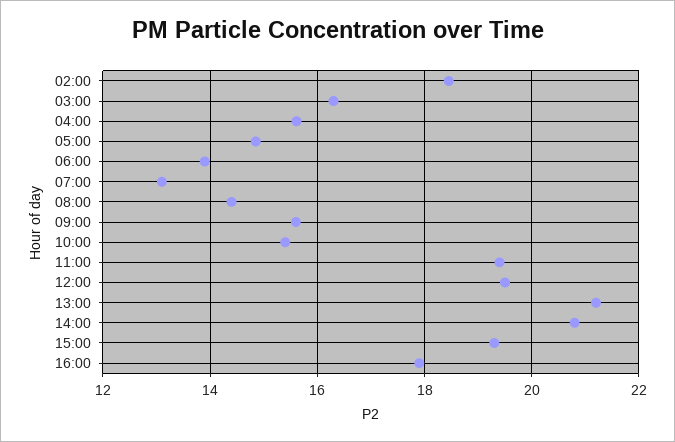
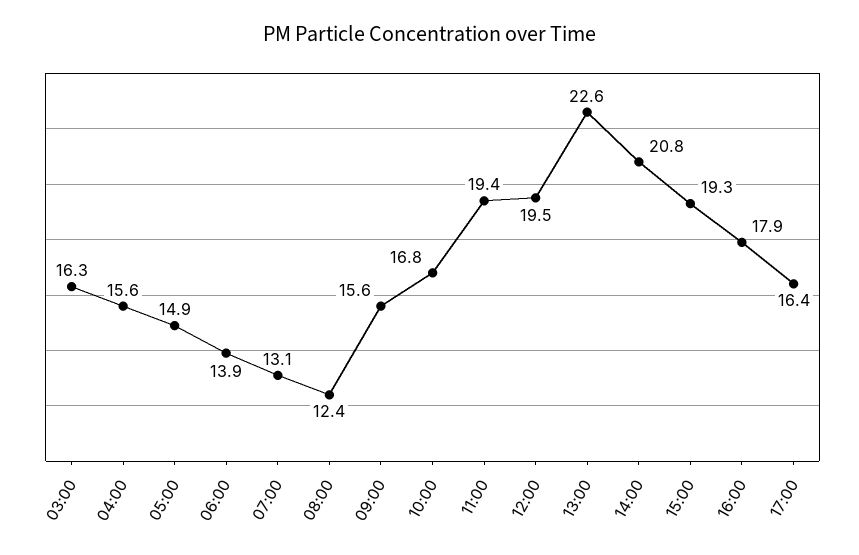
02:00: 18.4 -> none
08:00: 14.4 -> 12.4
10:00: 15.4 -> 16.8
13:00: 21.2 -> 22.6
17:00: none -> 16.4

